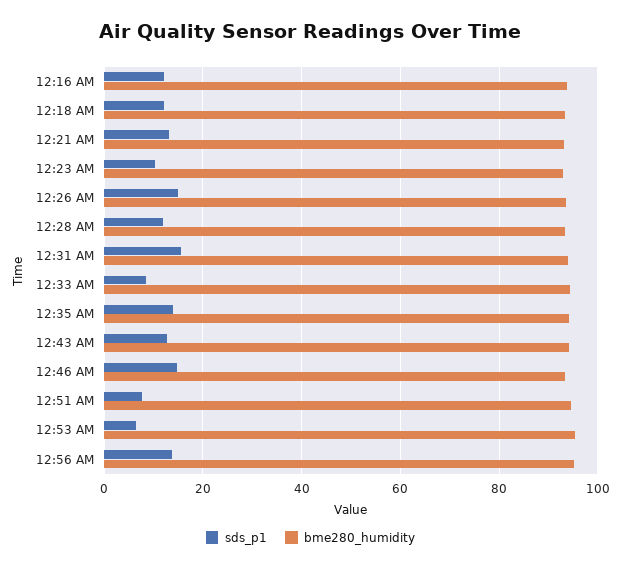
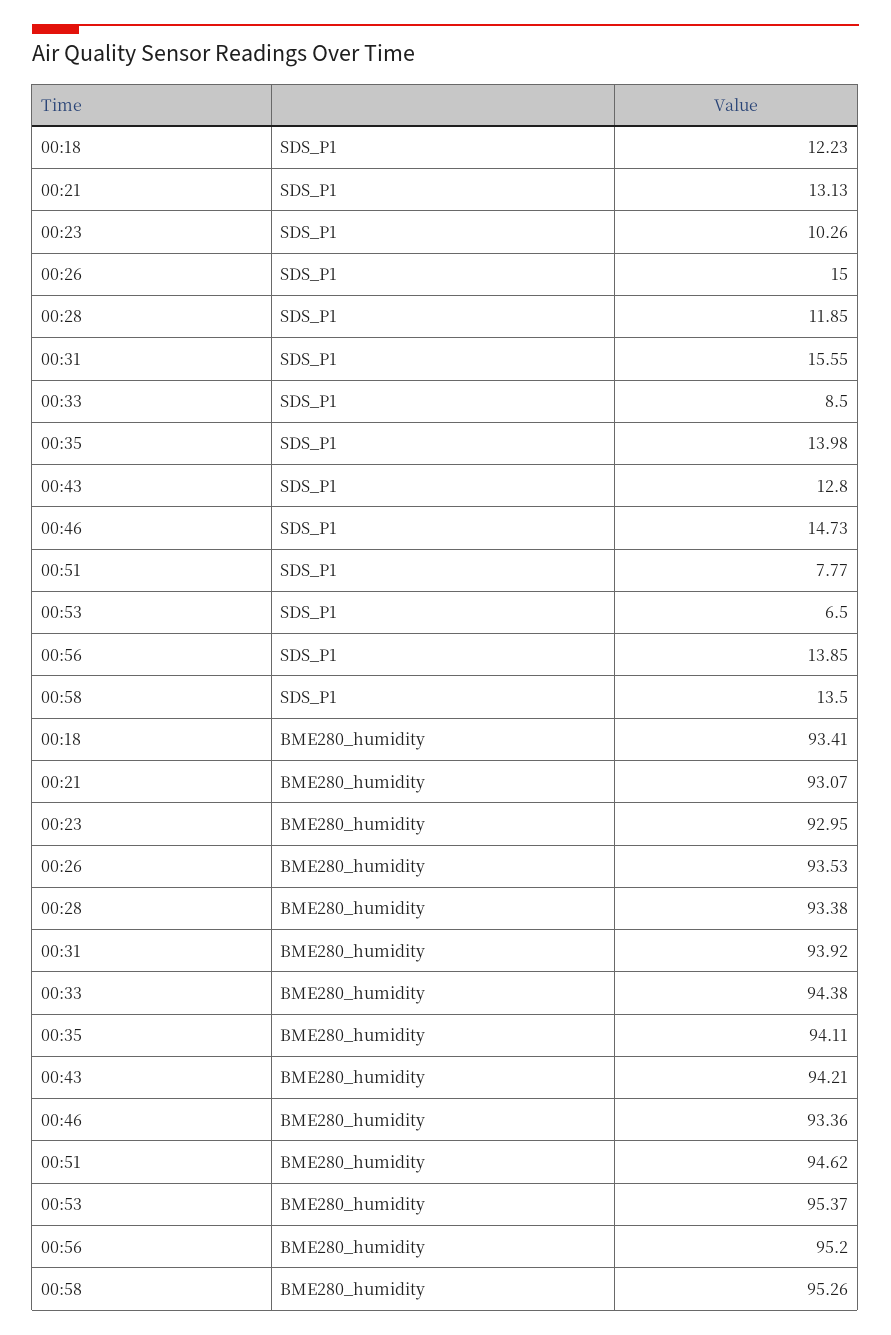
sds_p1, 12:16 AM: 12 -> none
bme280_humidity, 12:16 AM: 94 -> none
sds_p1, 00:58: none -> 13.5
bme280_humidity, 00:58: none -> 95.26

